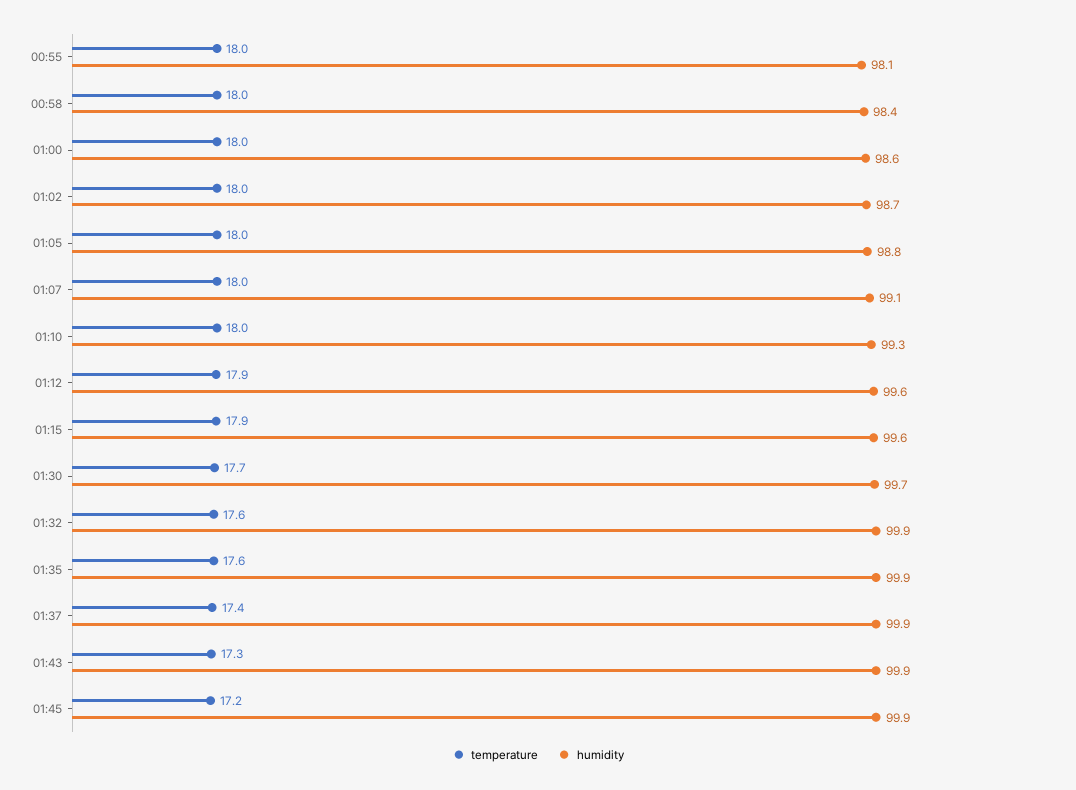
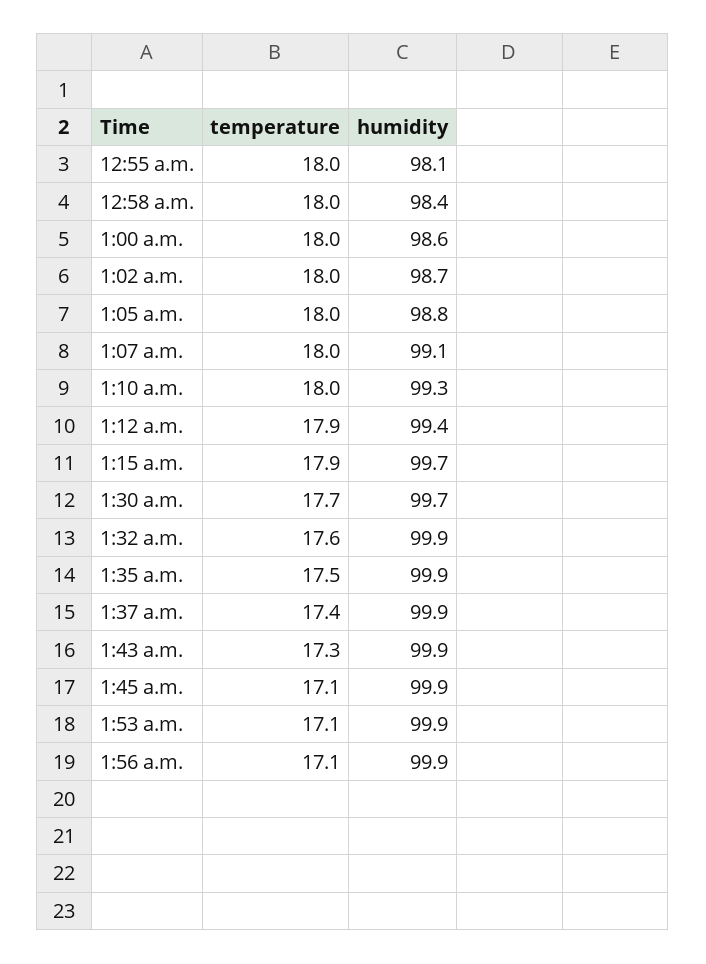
humidity, 01:12: 99.6 -> 99.4
humidity, 01:15: 99.6 -> 99.7
temperature, 01:35: 17.6 -> 17.5
temperature, 01:45: 17.2 -> 17.1
temperature, 1:53 a.m.: none -> 17.1
humidity, 1:53 a.m.: none -> 99.9
temperature, 1:56 a.m.: none -> 17.1
humidity, 1:56 a.m.: none -> 99.9

